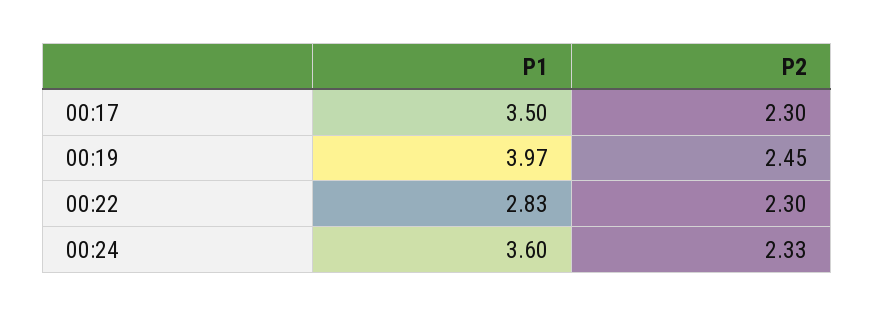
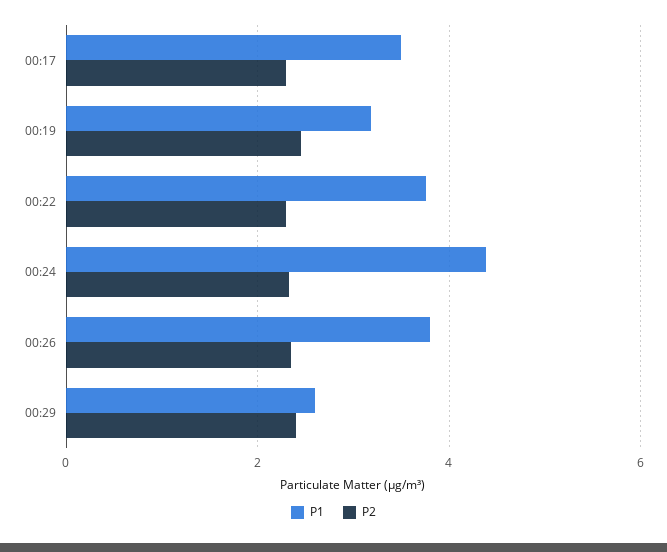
P1, 00:19: 3.97 -> 3.2
P1, 00:22: 2.83 -> 3.8
P1, 00:24: 3.6 -> 4.4
P1, 00:26: none -> 3.8
P2, 00:26: none -> 2.4
P1, 00:29: none -> 2.6
P2, 00:29: none -> 2.4

